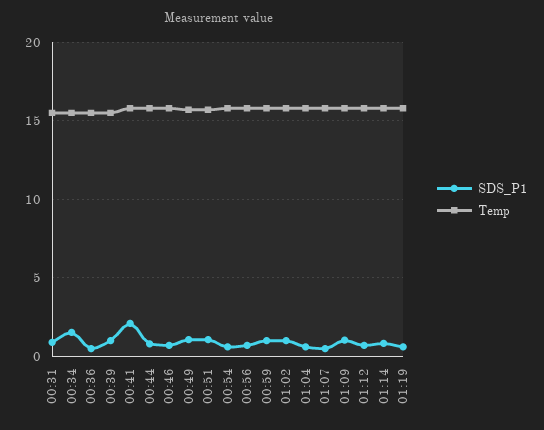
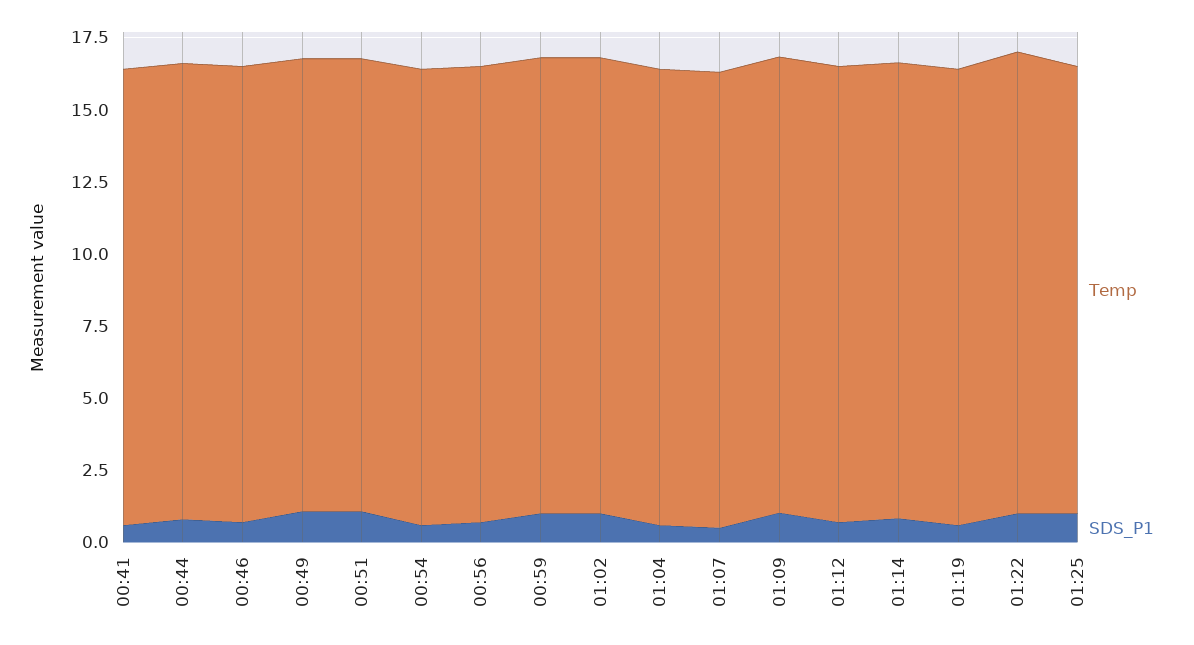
SDS_P1, 00:31: 1 -> none
Temp, 00:31: 15.5 -> none
SDS_P1, 00:34: 1.5 -> none
Temp, 00:34: 15.5 -> none
SDS_P1, 00:36: 0.5 -> none
Temp, 00:36: 15.5 -> none
SDS_P1, 00:39: 1 -> none
Temp, 00:39: 15.5 -> none
SDS_P1, 00:41: 2 -> 0.5
Temp, 01:22: none -> 16
SDS_P1, 01:22: none -> 1
Temp, 01:25: none -> 15.5
SDS_P1, 01:25: none -> 1

